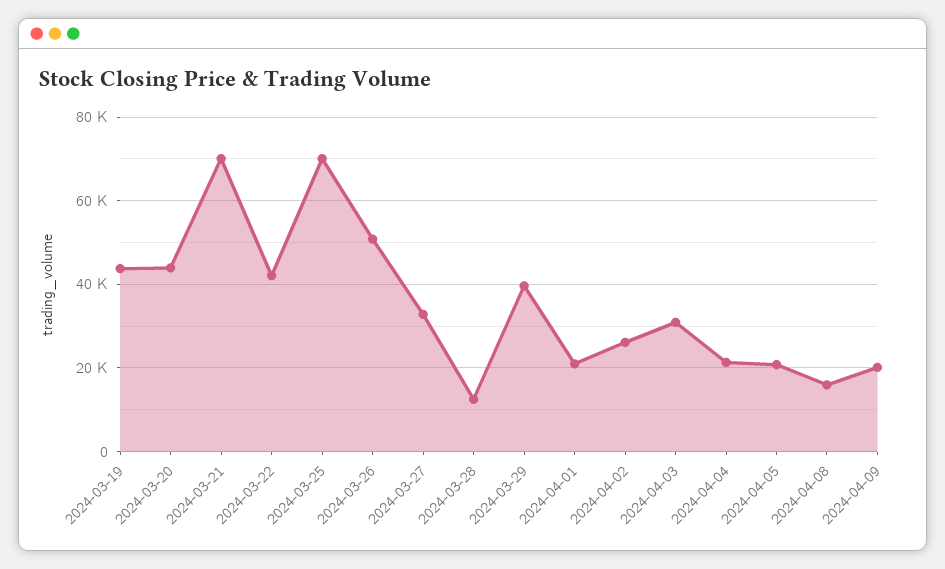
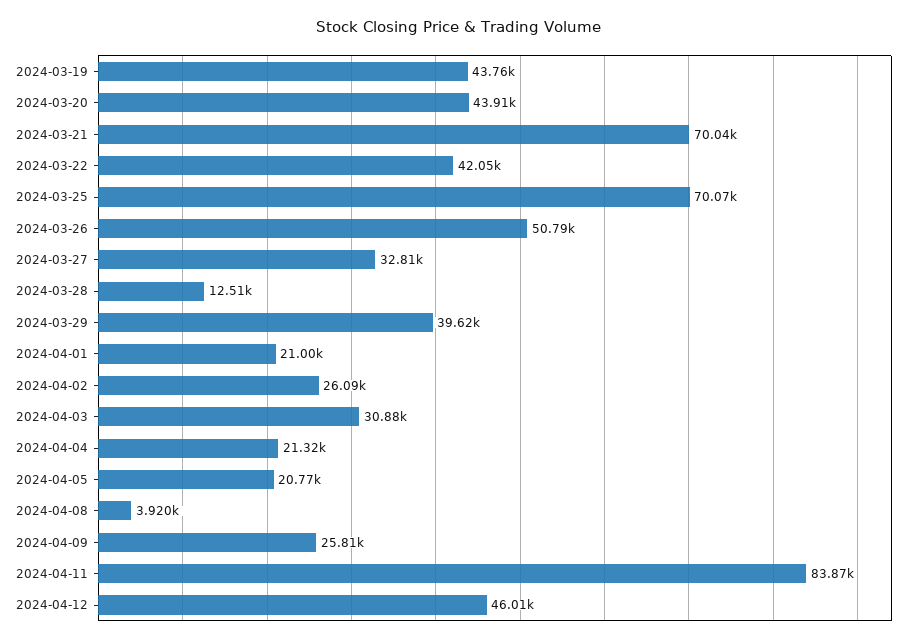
2024-04-08: 16000 -> 3920
2024-04-09: 20000 -> 25810
2024-04-11: none -> 83870
2024-04-12: none -> 46010

